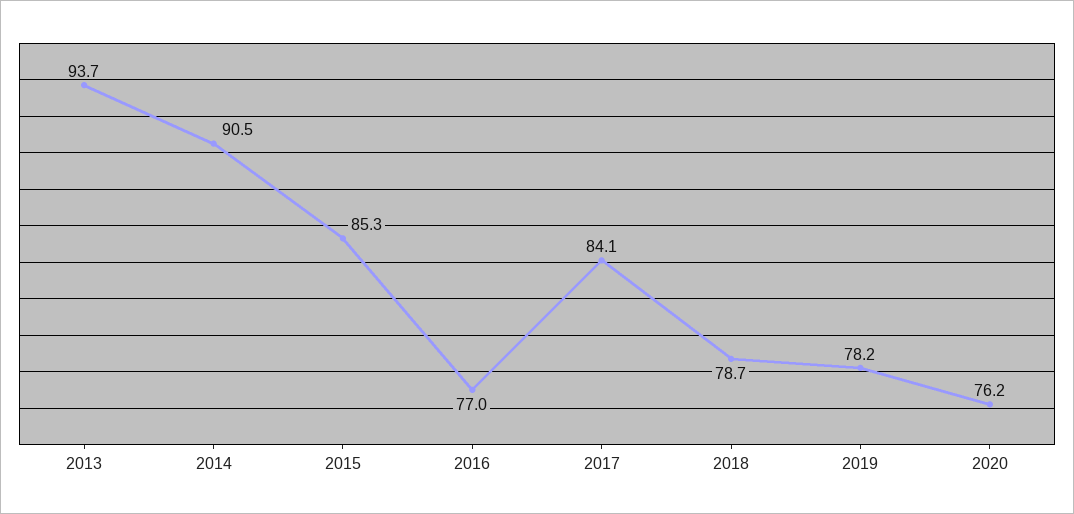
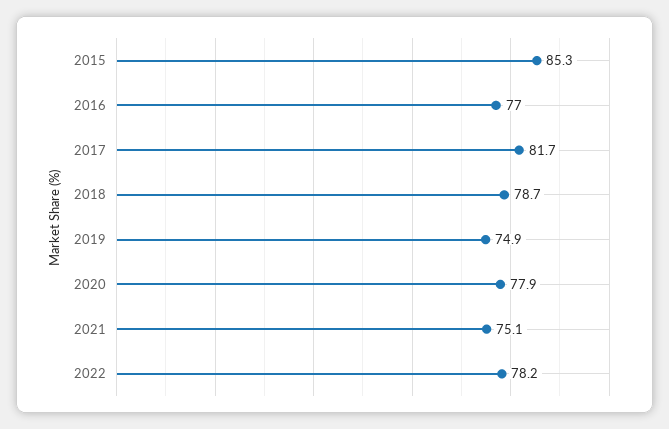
2013: 93.7 -> none
2014: 90.5 -> none
2017: 84.1 -> 81.7
2019: 78.2 -> 74.9
2020: 76.2 -> 77.9
2021: none -> 75.1
2022: none -> 78.2

